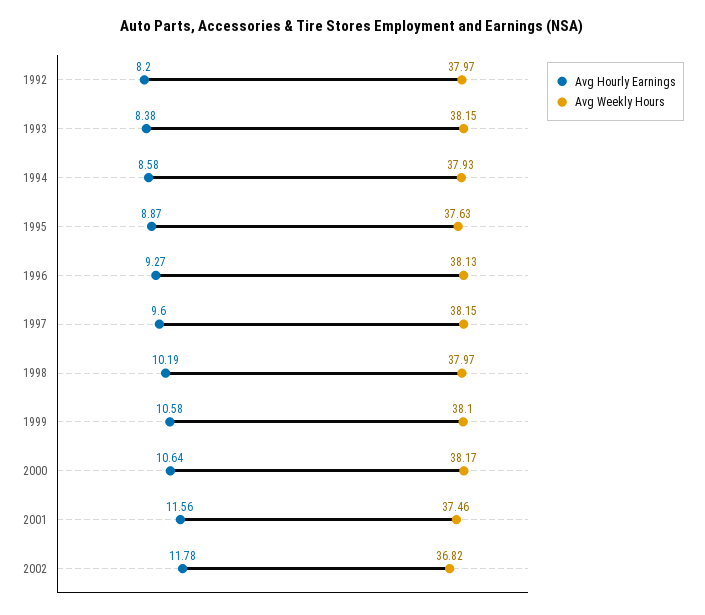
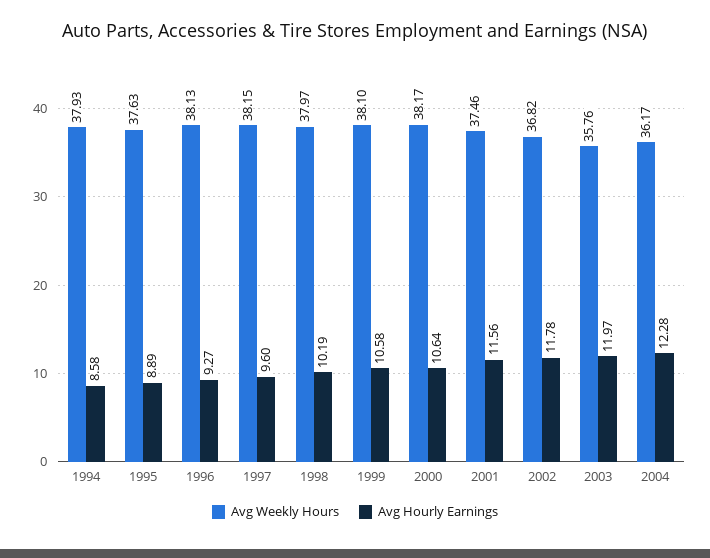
Avg Hourly Earnings, 1992: 8.2 -> none
Avg Weekly Hours, 1992: 37.97 -> none
Avg Hourly Earnings, 1993: 8.38 -> none
Avg Weekly Hours, 1993: 38.15 -> none
Avg Hourly Earnings, 1995: 8.87 -> 8.89
Avg Weekly Hours, 2003: none -> 35.76
Avg Hourly Earnings, 2003: none -> 11.97
Avg Weekly Hours, 2004: none -> 36.17
Avg Hourly Earnings, 2004: none -> 12.28

